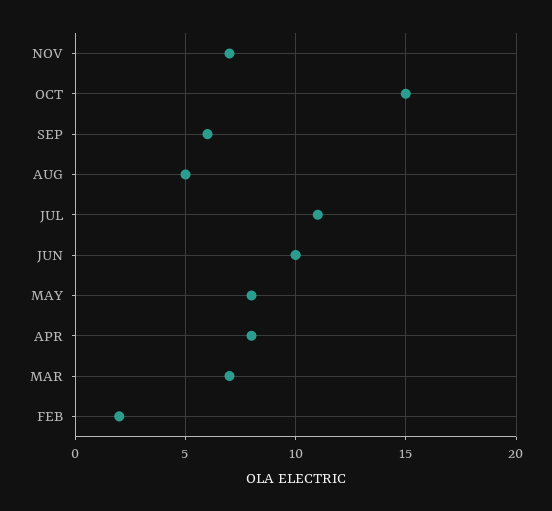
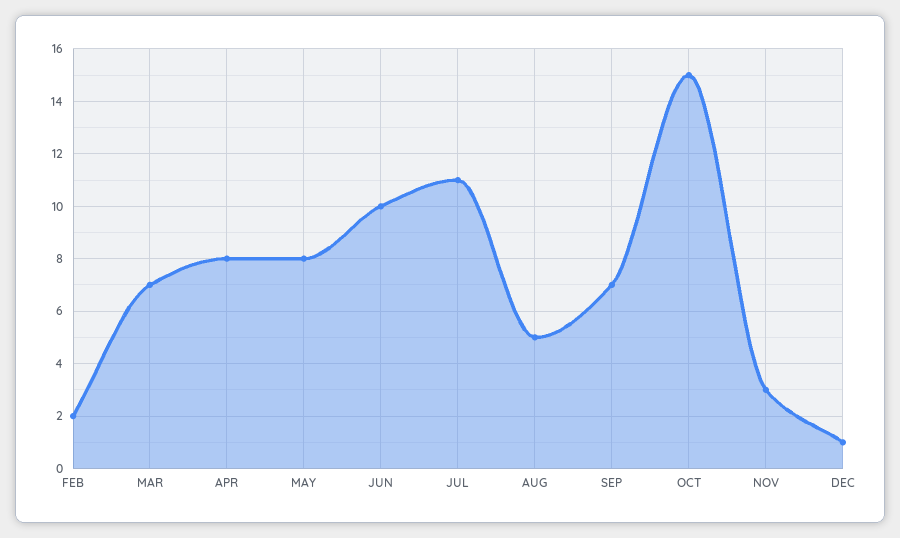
NOV: 7 -> 3
SEP: 6 -> 7
DEC: none -> 1

